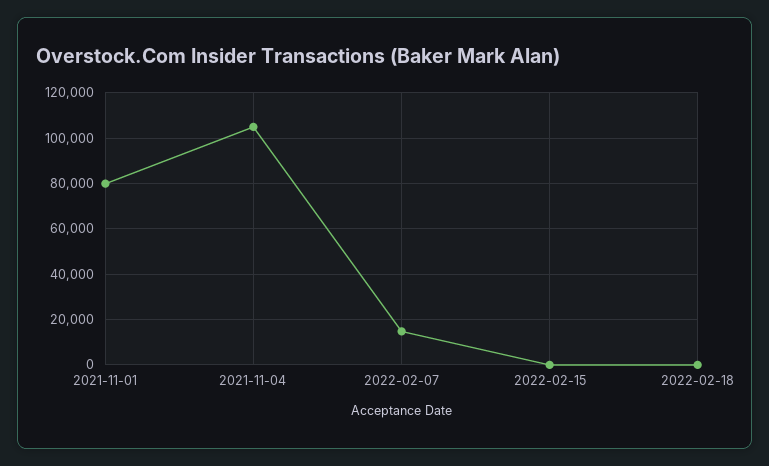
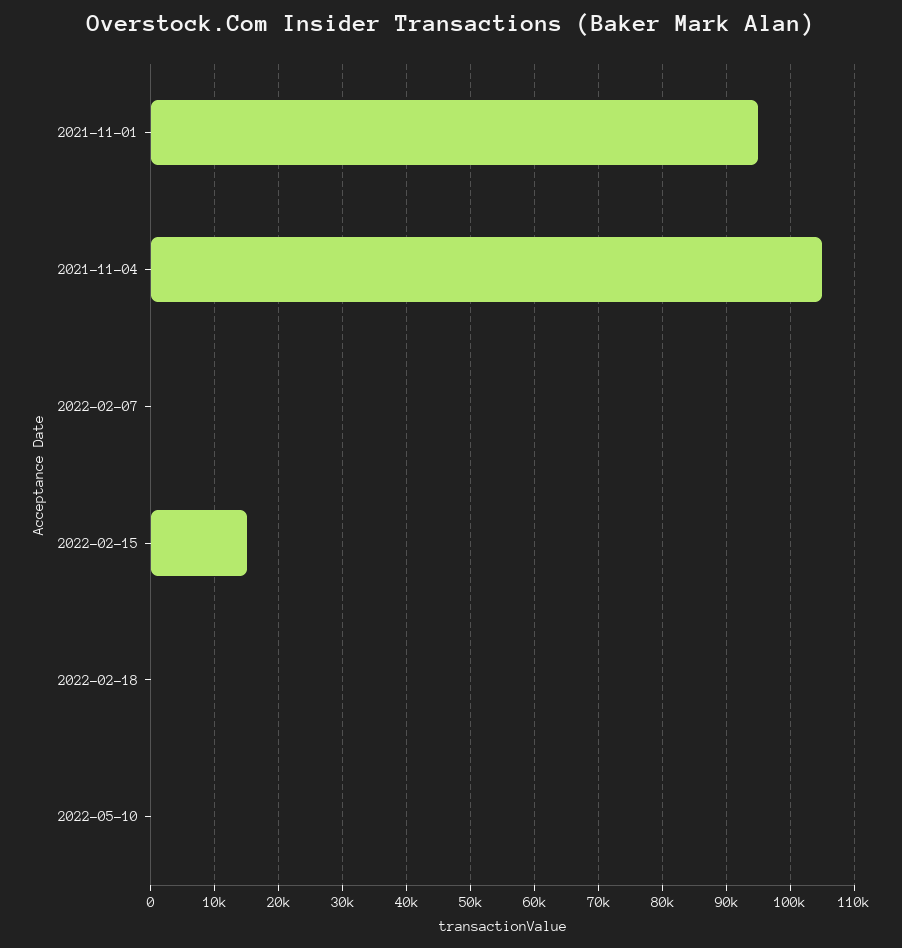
2021-11-01: 80000 -> 95000
2022-02-07: 15000 -> 0
2022-02-15: 0 -> 15000
2022-05-10: none -> 0

